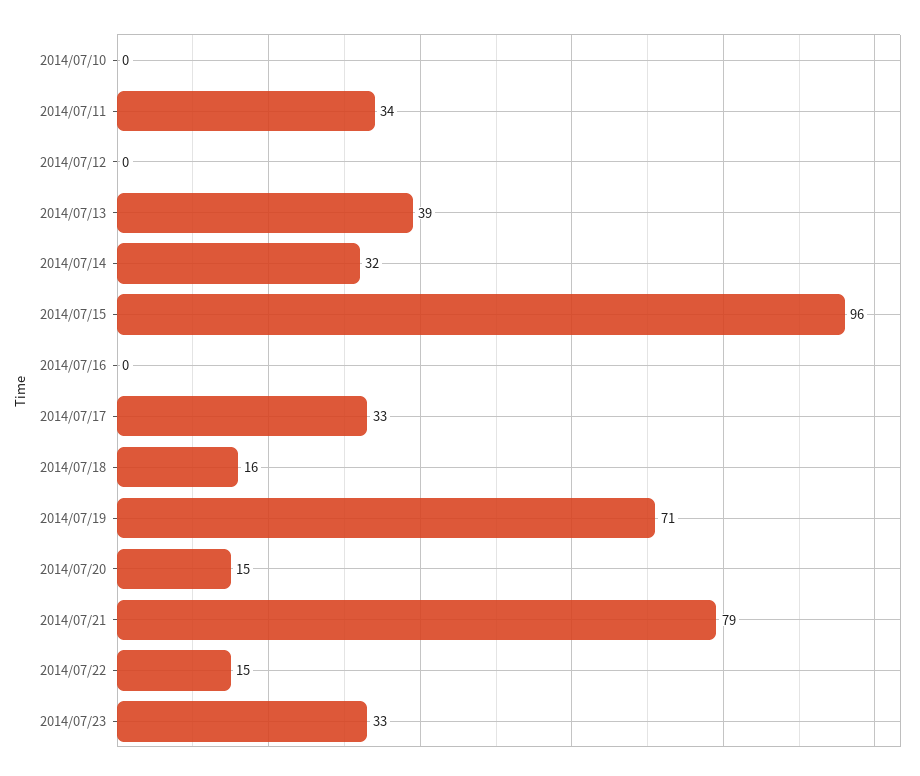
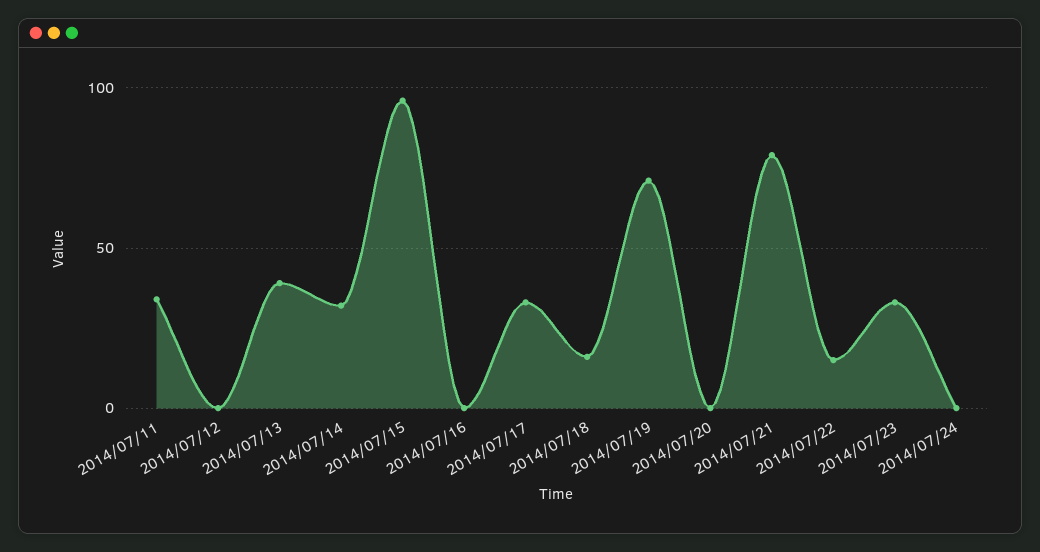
2014/07/10: 0 -> none
2014/07/20: 15 -> 0
2014/07/24: none -> 0

